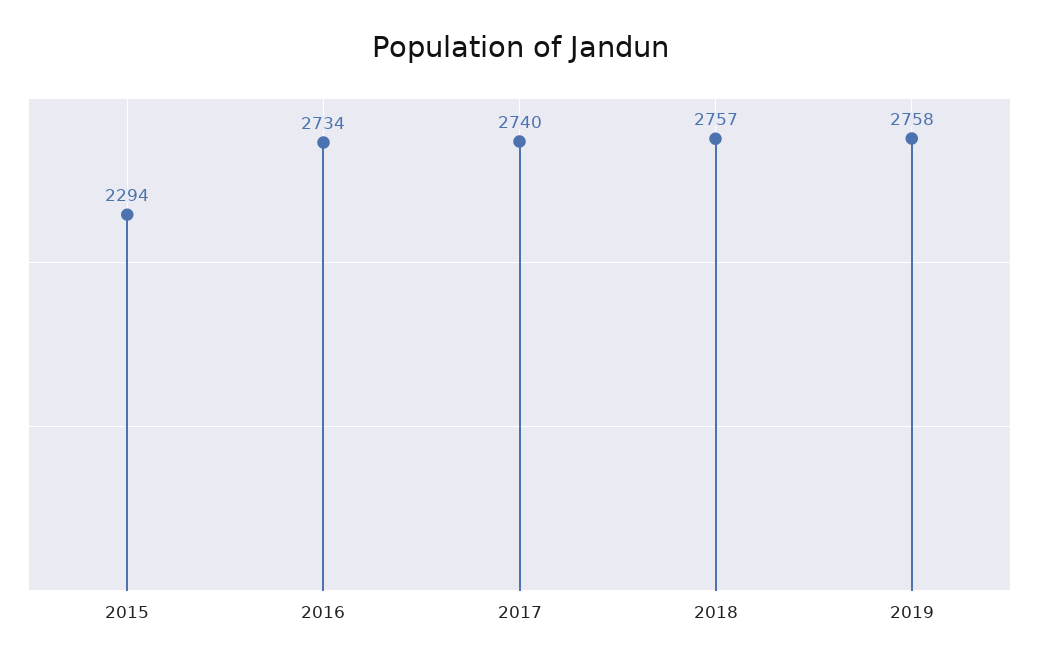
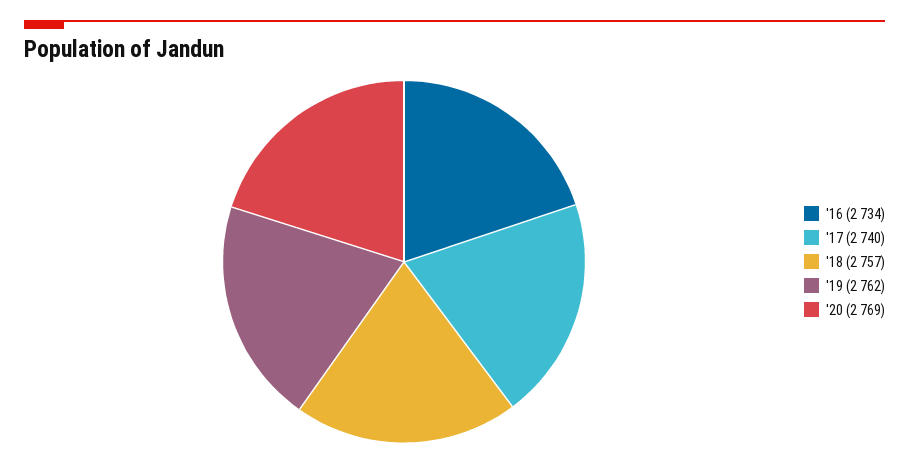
2015: 2294 -> none
2019: 2758 -> 2762
'20: none -> 2769

